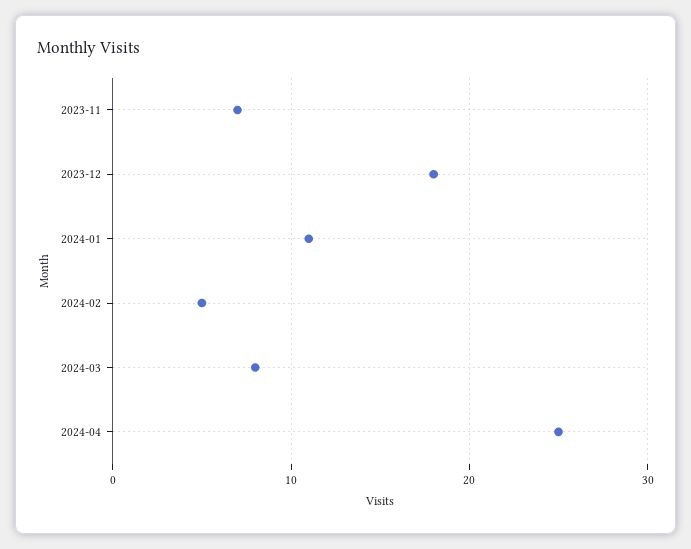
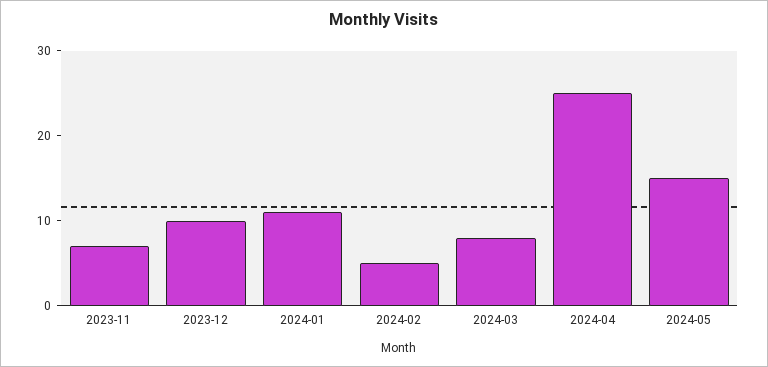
2023-12: 18 -> 10
2024-05: none -> 15

